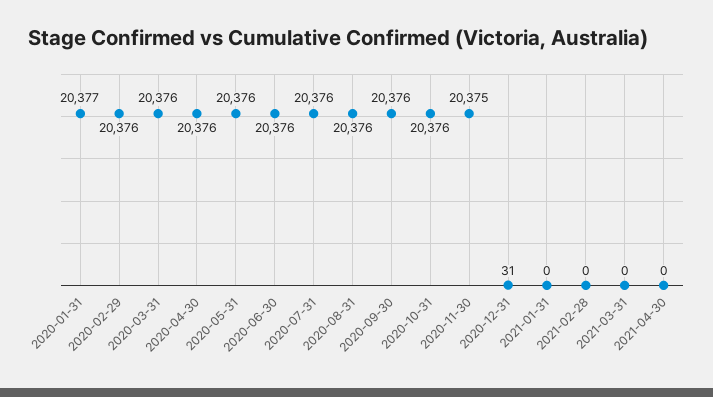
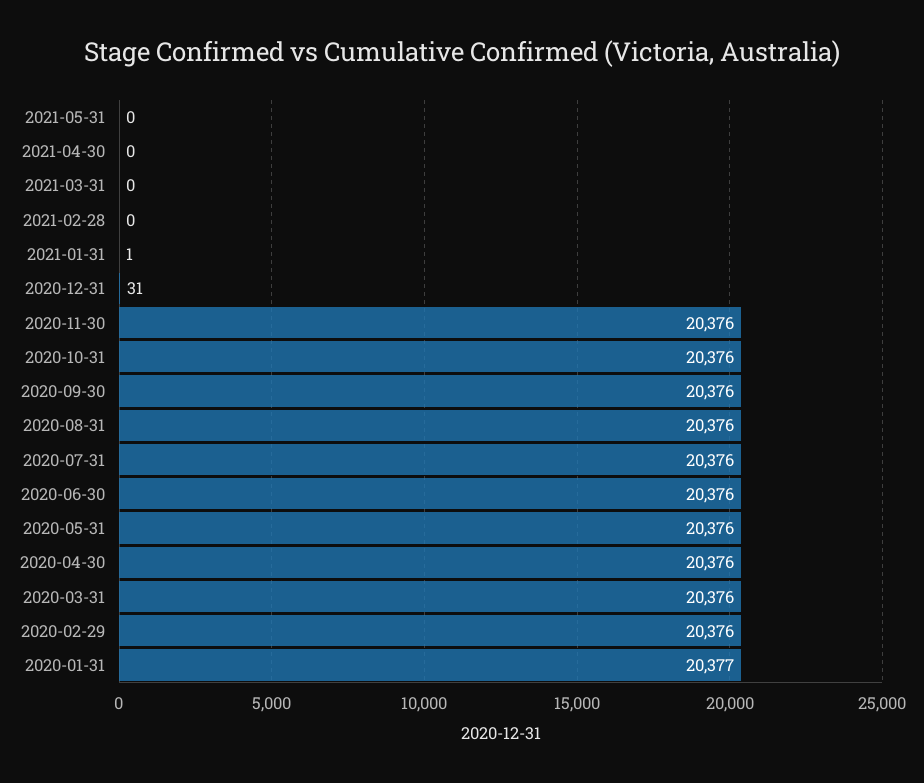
2020-11-30: 20375 -> 20376
2021-01-31: 0 -> 1
2021-05-31: none -> 0

